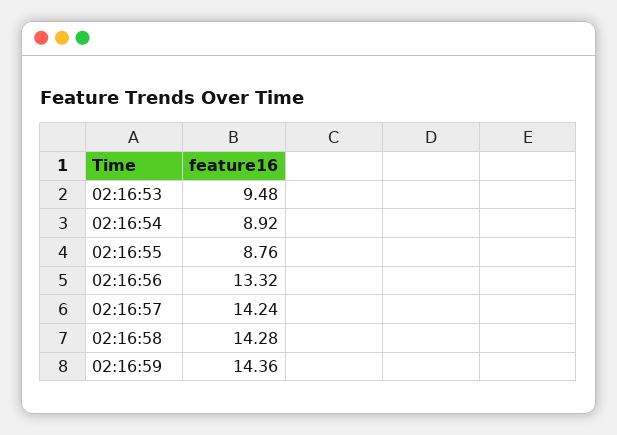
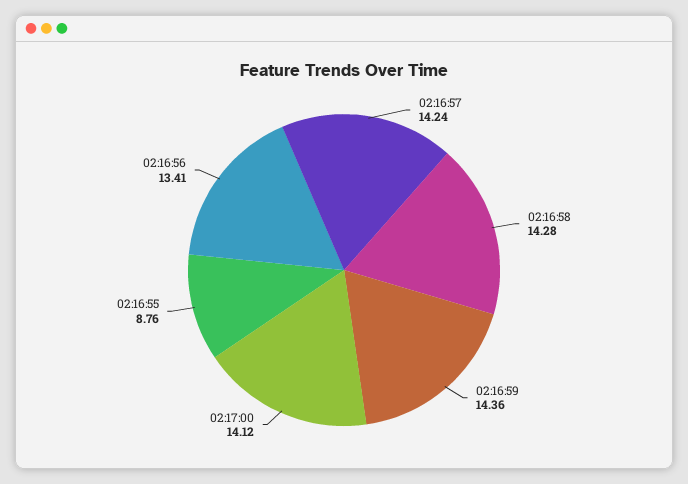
02:16:53: 9.48 -> none
02:16:54: 8.92 -> none
02:16:56: 13.32 -> 13.41
02:17:00: none -> 14.12

